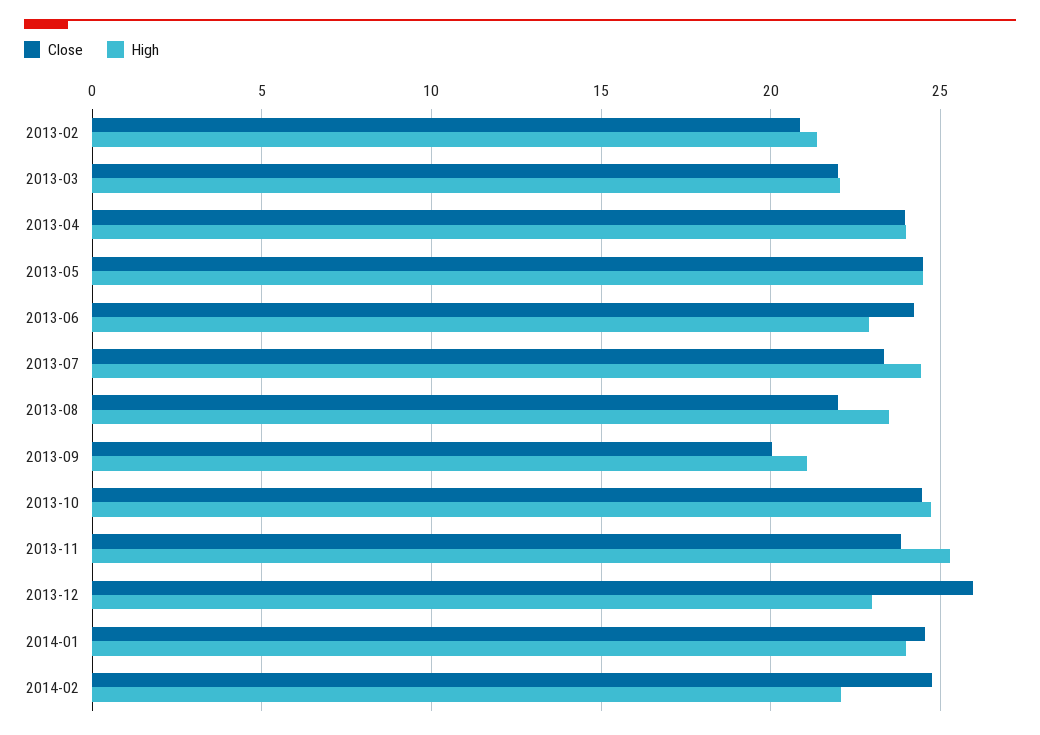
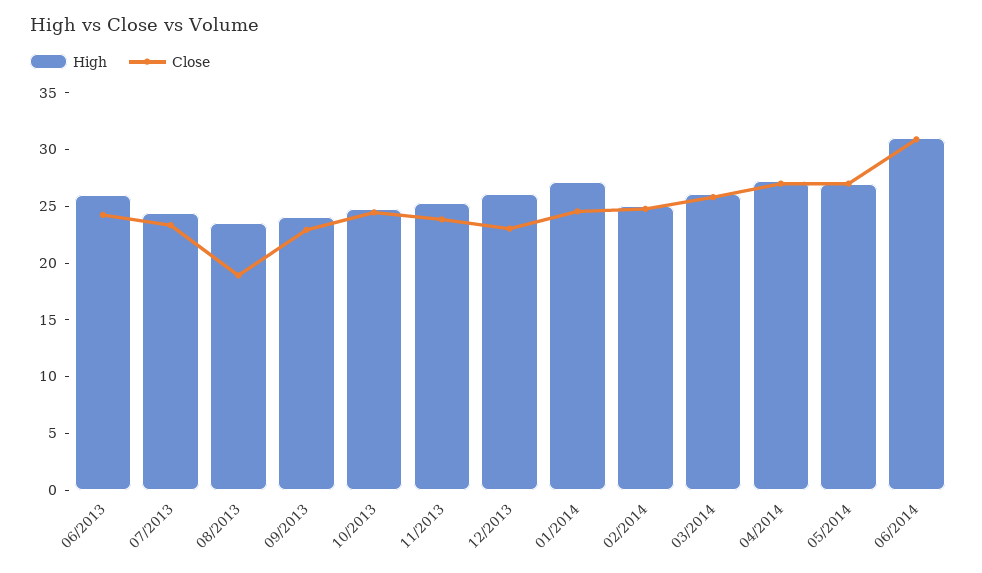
Close, 2013-02: 21 -> none
High, 2013-02: 21.5 -> none
Close, 2013-03: 22 -> none
High, 2013-03: 22 -> none
Close, 2013-04: 24 -> none
High, 2013-04: 24 -> none
Close, 2013-05: 24.5 -> none
High, 2013-05: 24.5 -> none
High, 2013-06: 23 -> 26
Close, 2013-08: 22 -> 19
Close, 2013-09: 20 -> 23
High, 2013-09: 21 -> 24
Close, 2013-12: 26 -> 23
High, 2013-12: 23 -> 26
High, 2014-01: 24 -> 27
High, 2014-02: 22 -> 25
High, 03/2014: none -> 26
Close, 03/2014: none -> 26
High, 04/2014: none -> 27
Close, 04/2014: none -> 27
High, 05/2014: none -> 27
Close, 05/2014: none -> 27
High, 06/2014: none -> 31
Close, 06/2014: none -> 31

